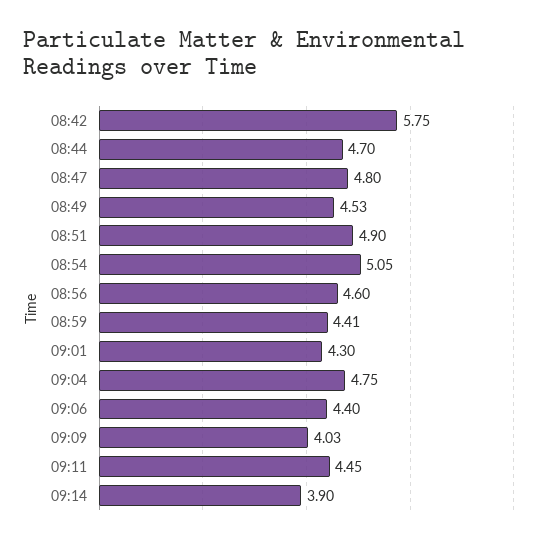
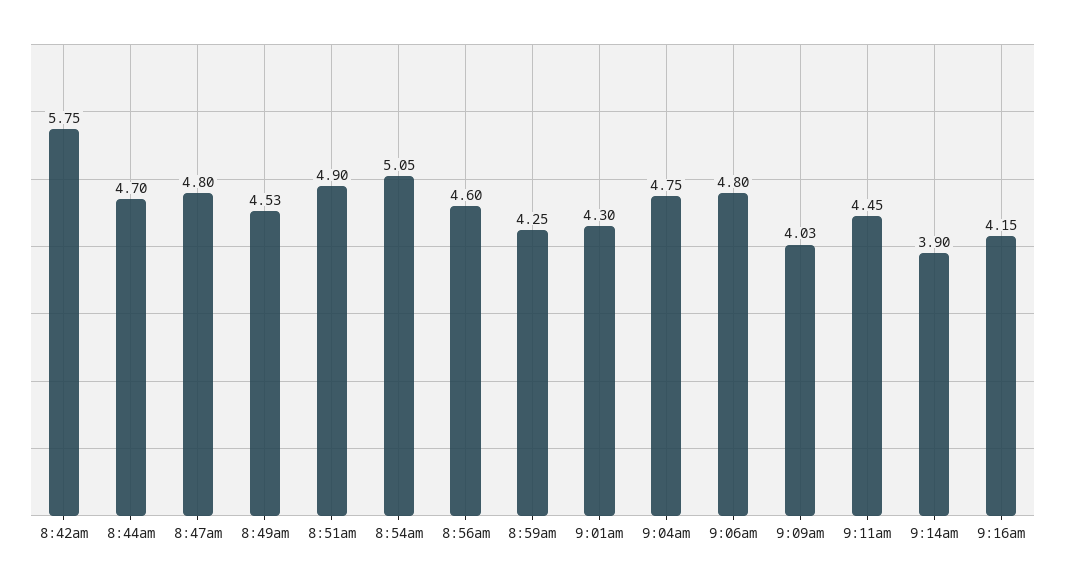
08:59: 4.41 -> 4.25
09:06: 4.4 -> 4.8
9:16am: none -> 4.15

